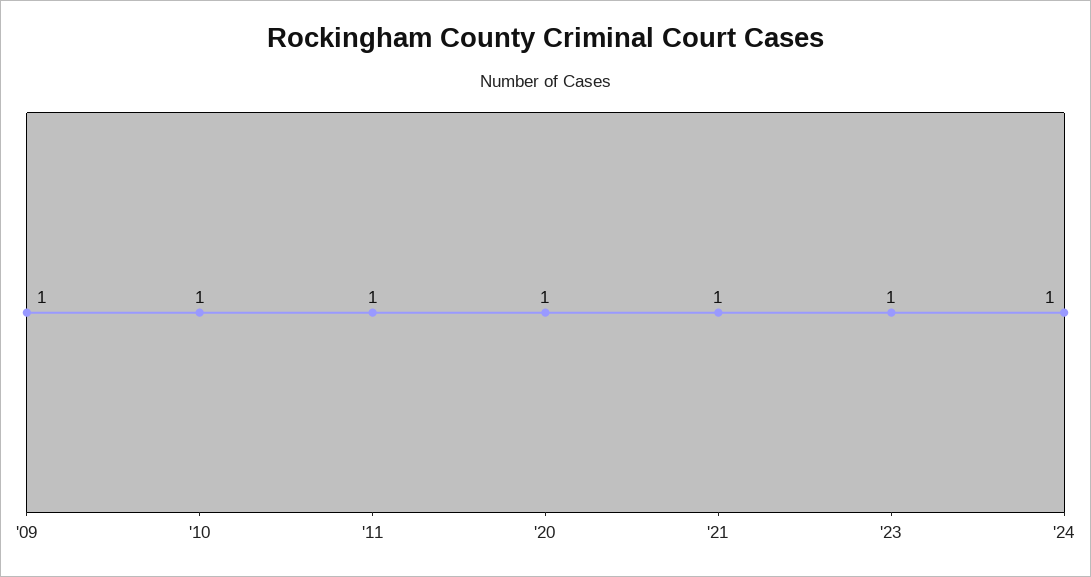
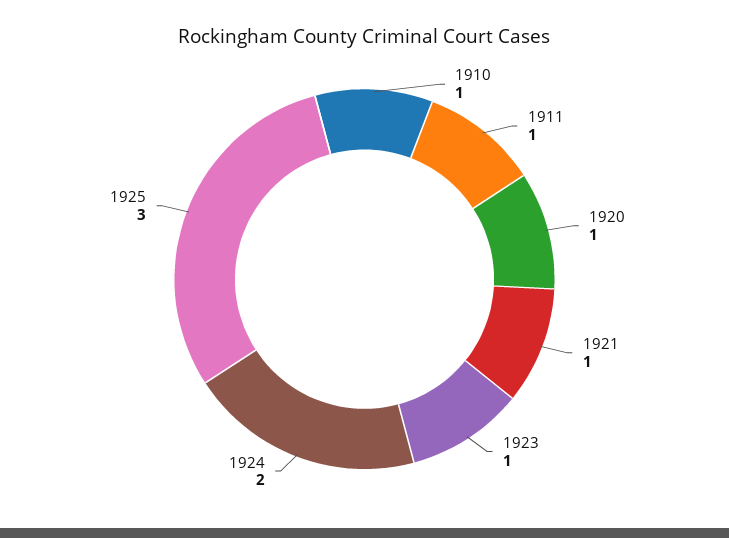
'09: 1 -> none
'24: 1 -> 2
1925: none -> 3

